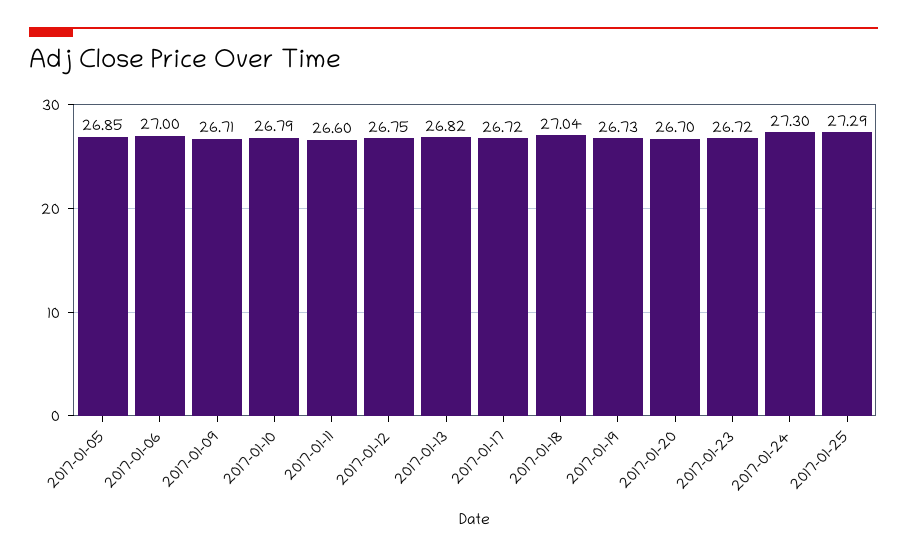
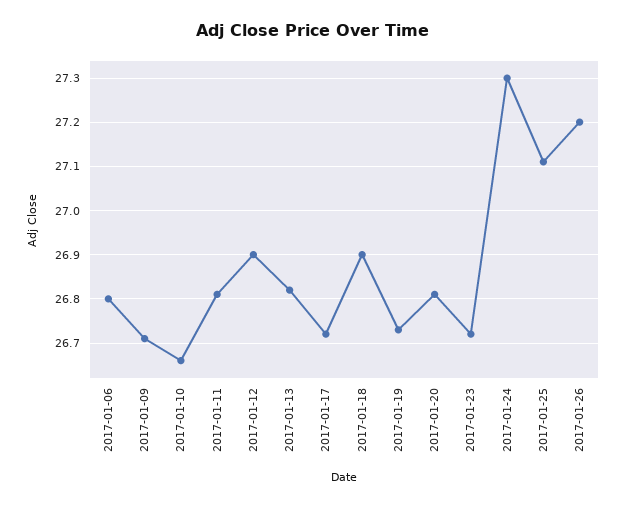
2017-01-05: 26.85 -> none
2017-01-06: 27 -> 26.8
2017-01-10: 26.79 -> 26.65
2017-01-11: 26.6 -> 26.8
2017-01-12: 26.75 -> 26.9
2017-01-18: 27.04 -> 26.9
2017-01-20: 26.7 -> 26.8
2017-01-25: 27.29 -> 27.1
2017-01-26: none -> 27.2

